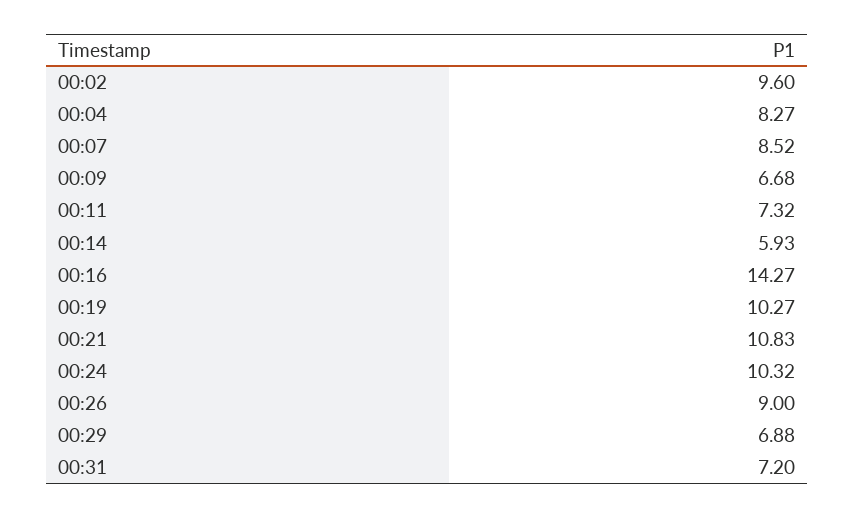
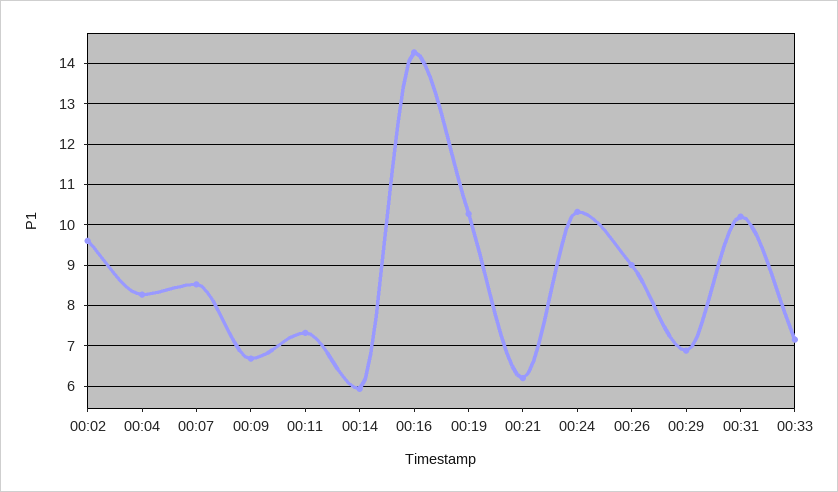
00:21: 10.83 -> 6.2
00:31: 7.2 -> 10.2
00:33: none -> 7.2

